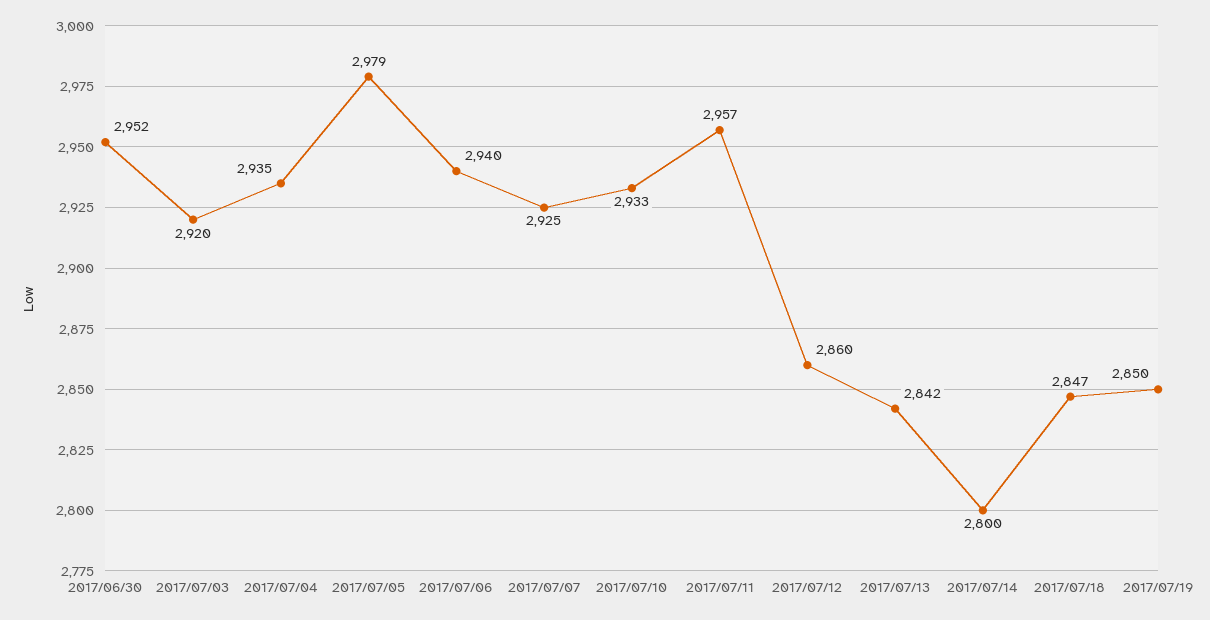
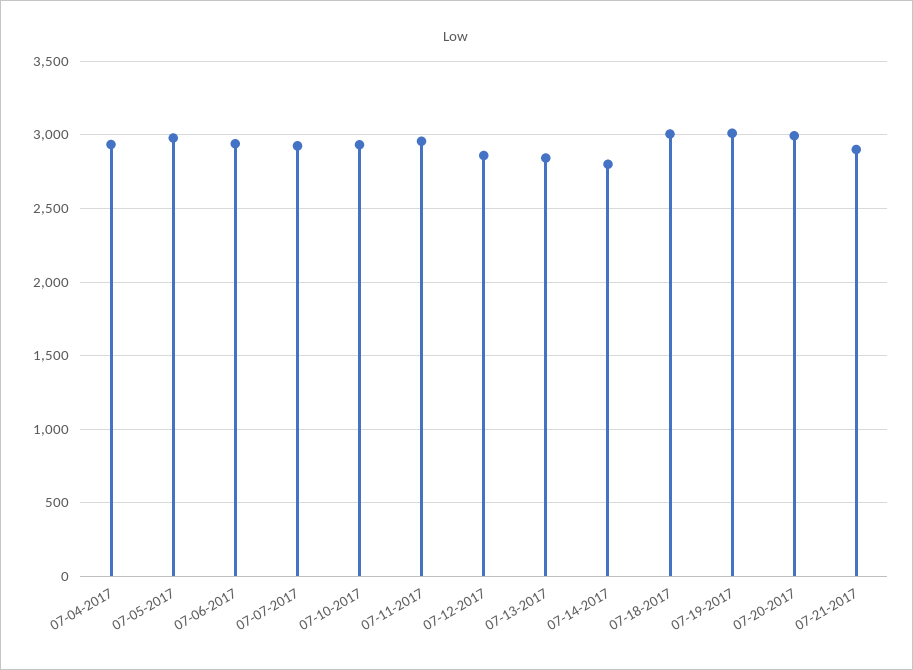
2017/06/30: 2952 -> none
2017/07/03: 2920 -> none
2017/07/18: 2847 -> 3000
2017/07/19: 2850 -> 3000
07-20-2017: none -> 3000
07-21-2017: none -> 2900

